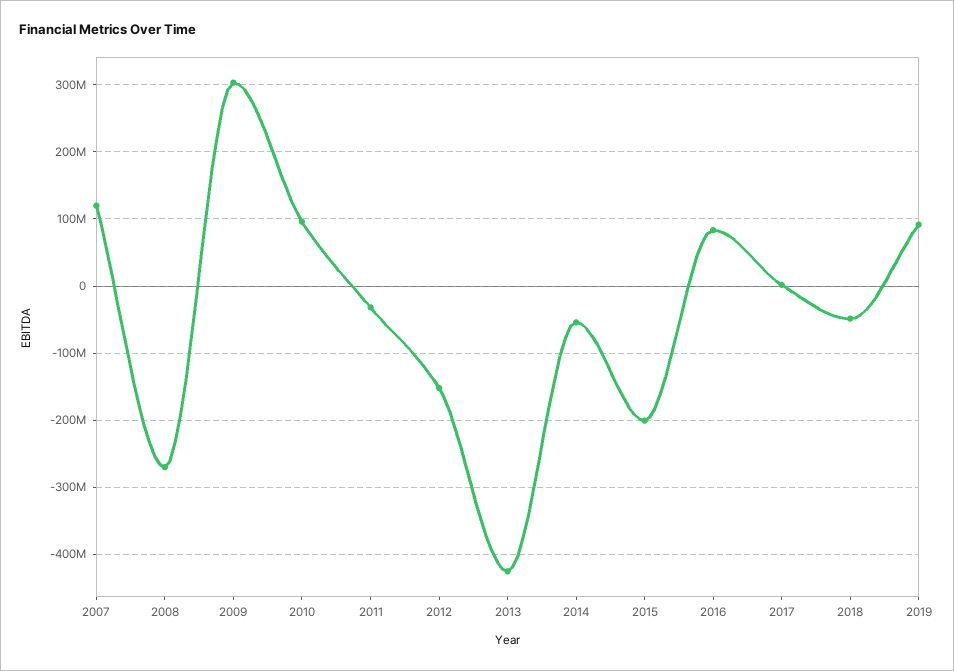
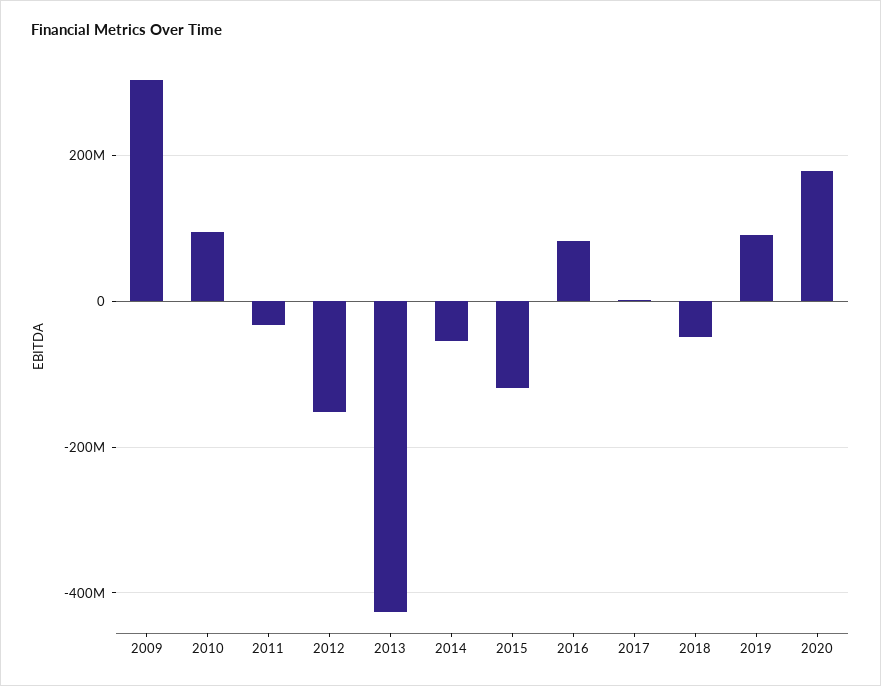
2007: 120000000 -> none
2008: -270000000 -> none
2015: -200000000 -> -120000000
2020: none -> 180000000

